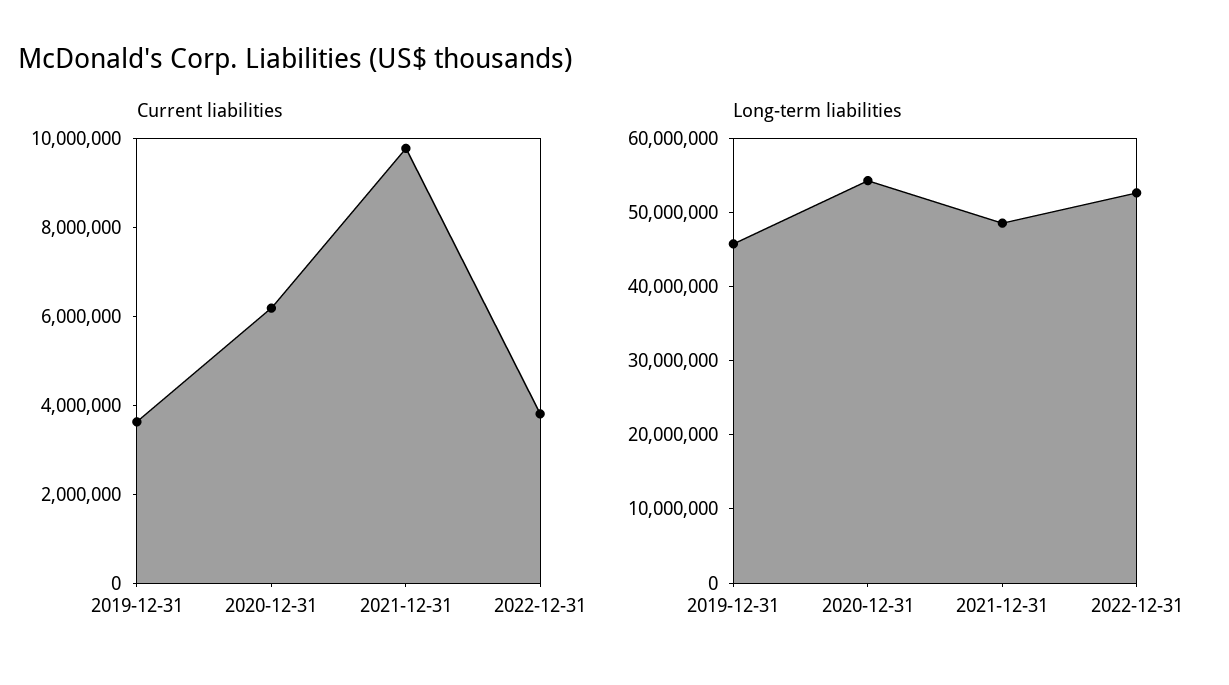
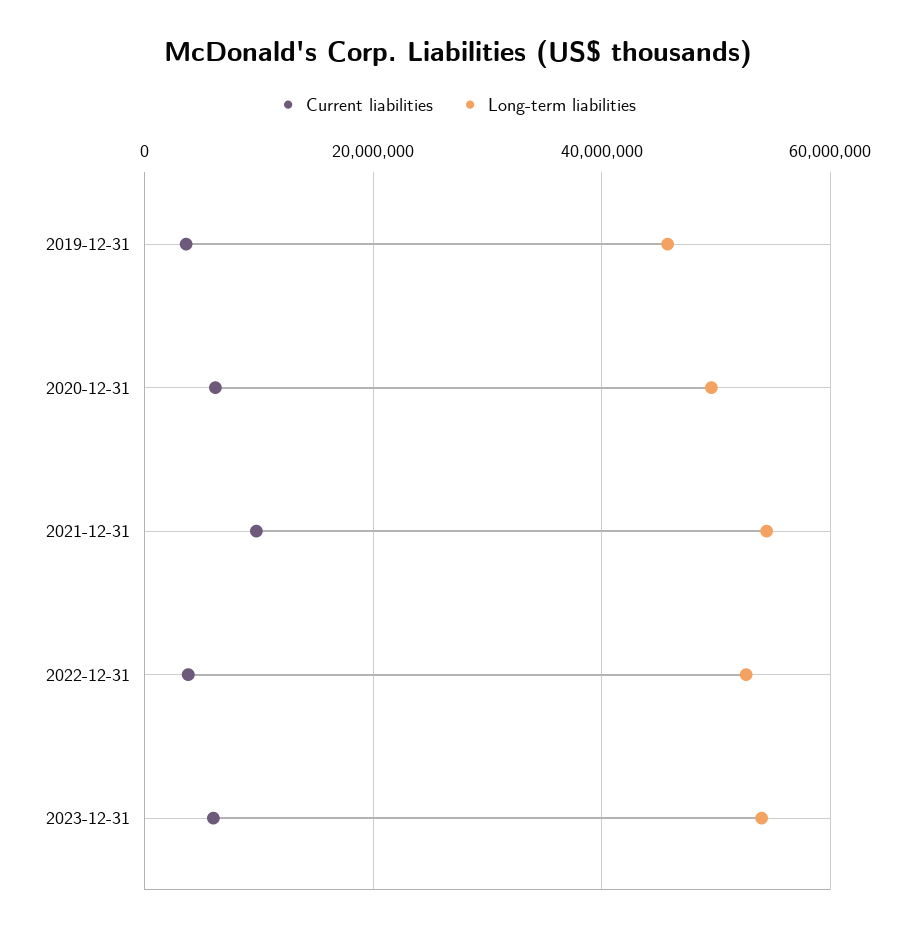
Long-term liabilities, 2020-12-31: 54000000 -> 50000000
Long-term liabilities, 2021-12-31: 48000000 -> 54000000
Current liabilities, 2023-12-31: none -> 6000000
Long-term liabilities, 2023-12-31: none -> 54000000

